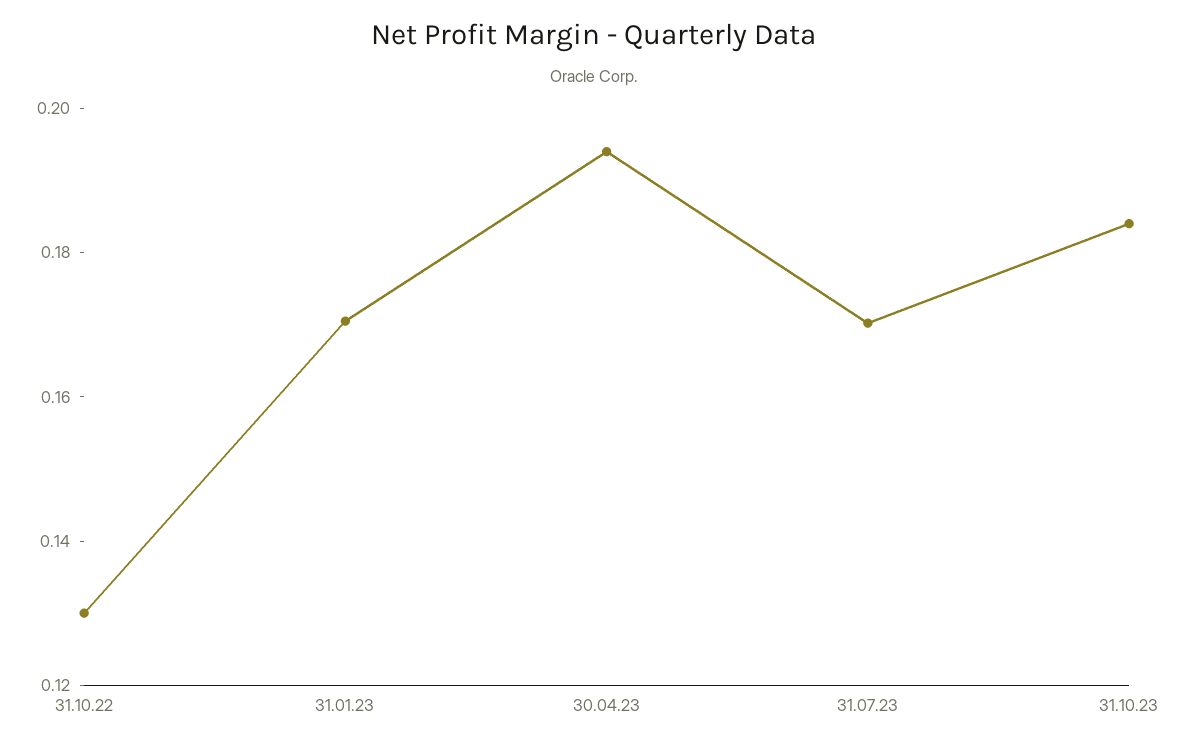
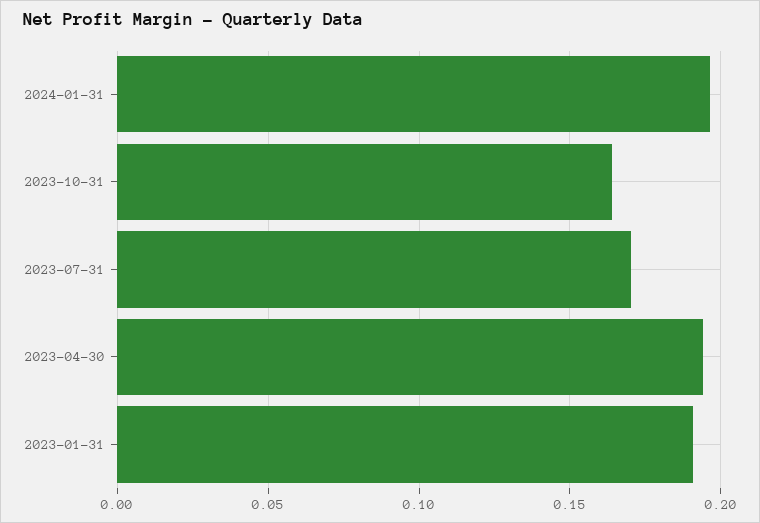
31.10.22: 0.13 -> none
31.01.23: 0.17 -> 0.19
31.10.23: 0.185 -> 0.165
2024-01-31: none -> 0.195

